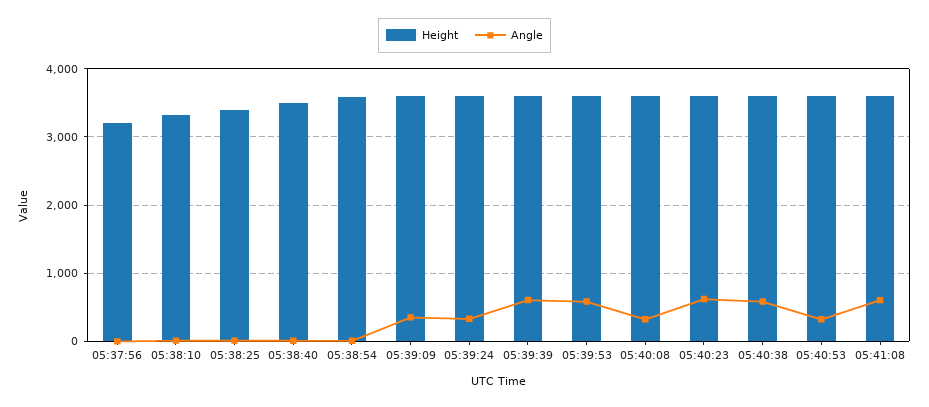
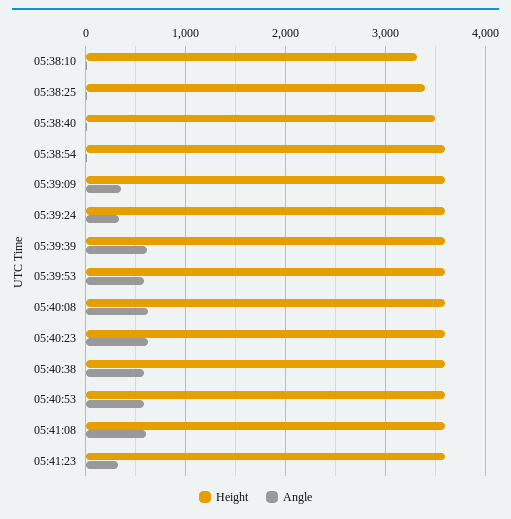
Height, 05:37:56: 3200 -> none
Angle, 05:37:56: 0 -> none
Angle, 05:40:08: 300 -> 600
Angle, 05:40:53: 300 -> 600
Height, 05:41:23: none -> 3600
Angle, 05:41:23: none -> 300

